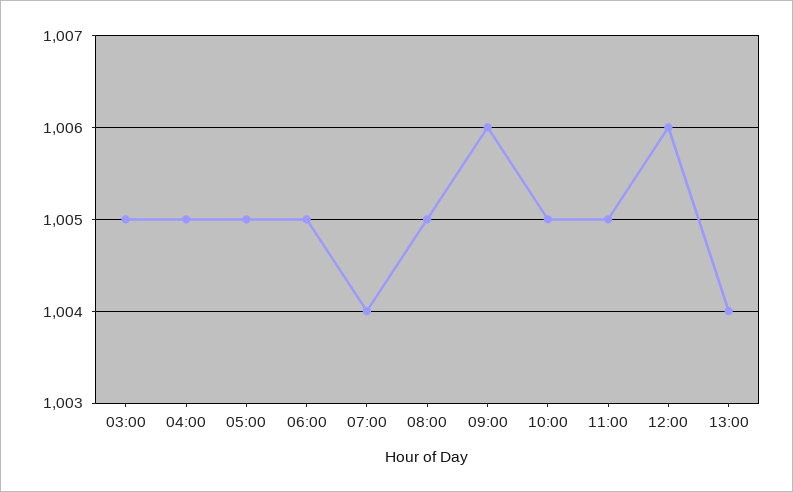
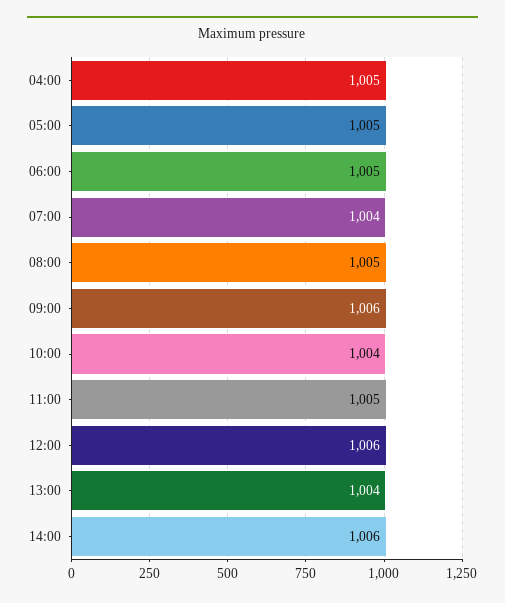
03:00: 1005 -> none
10:00: 1005 -> 1004
14:00: none -> 1006

